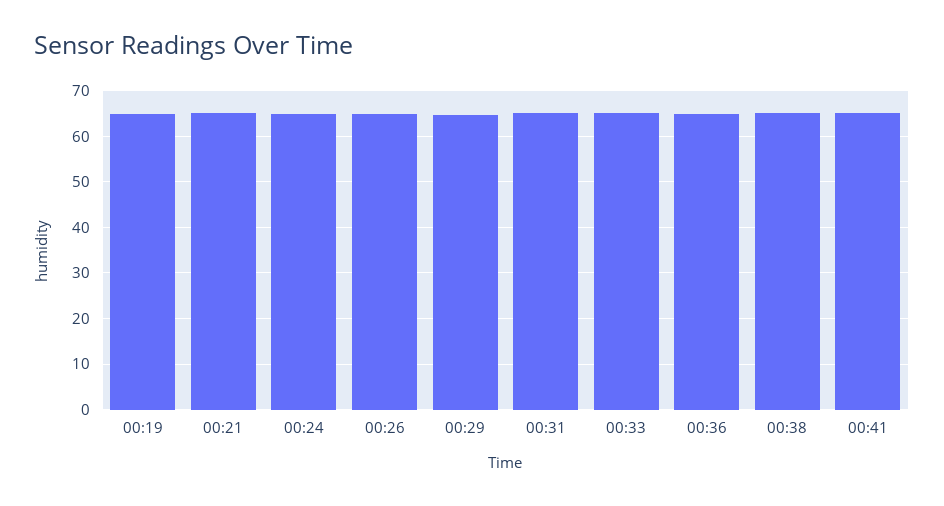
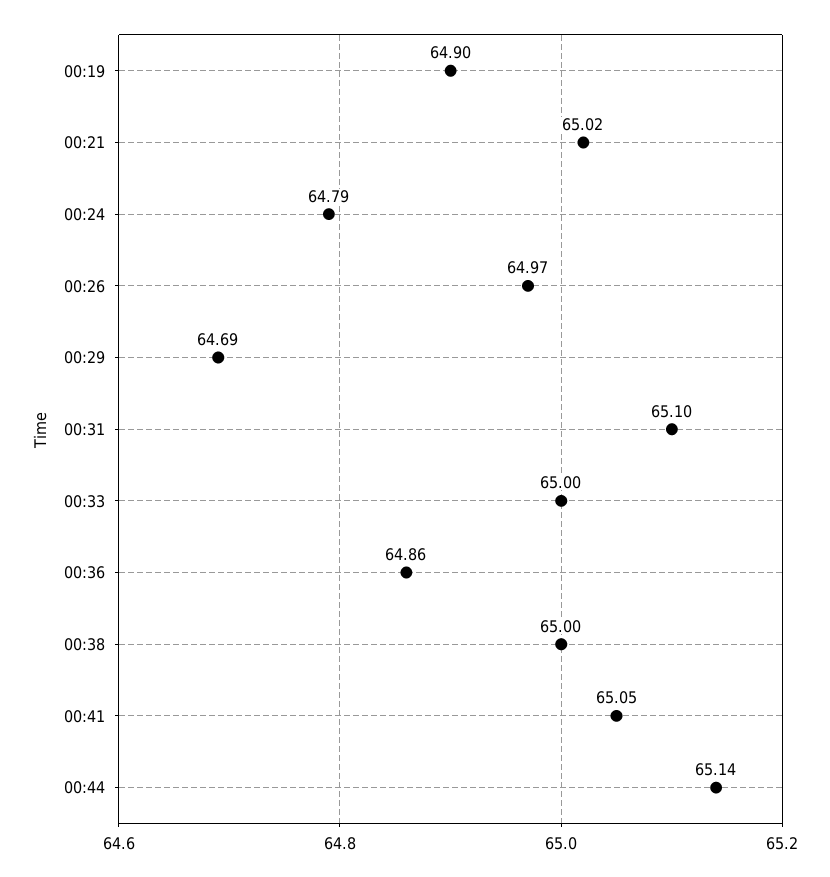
00:44: none -> 65.14

